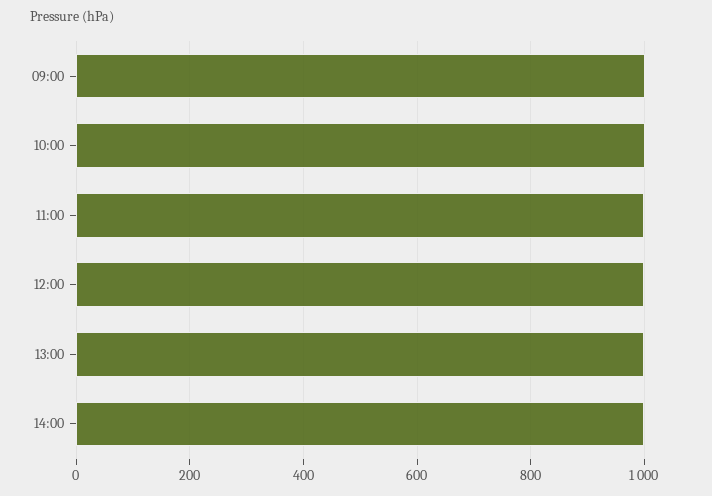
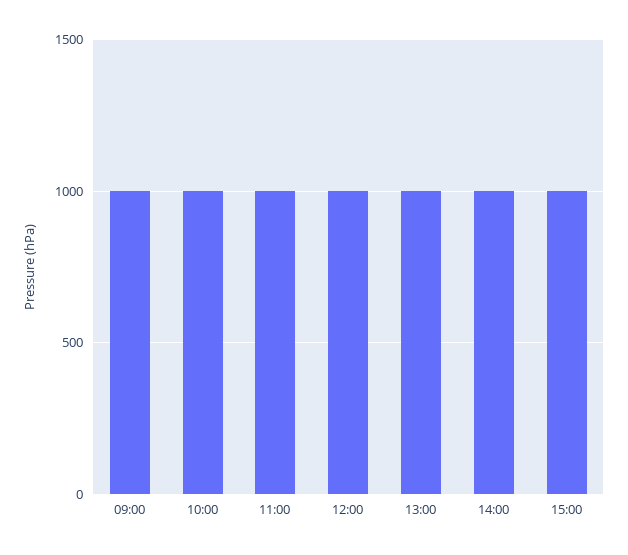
15:00: none -> 1000

